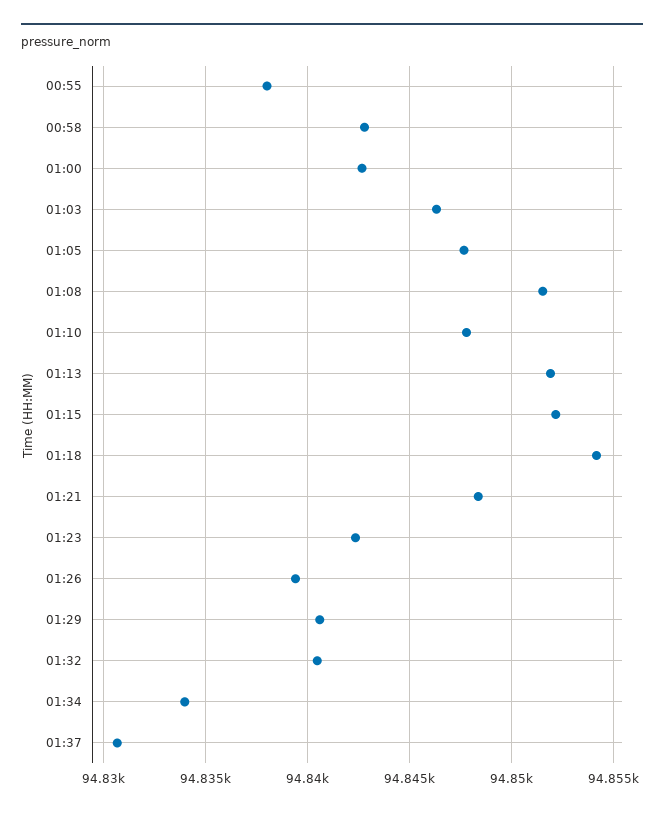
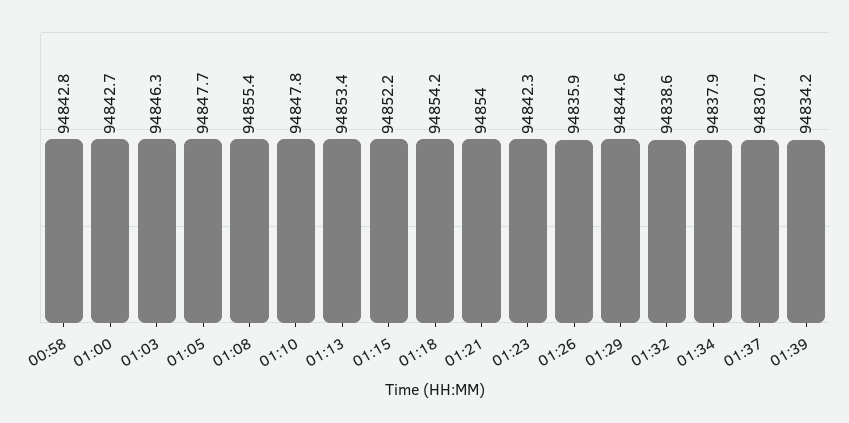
00:55: 94838 -> none
01:08: 94851.5 -> 94855.4
01:13: 94852 -> 94853.4
01:21: 94848.5 -> 94854
01:26: 94839.5 -> 94835.9
01:29: 94840.5 -> 94844.6
01:32: 94840.5 -> 94838.6
01:34: 94834 -> 94837.9
01:39: none -> 94834.2

